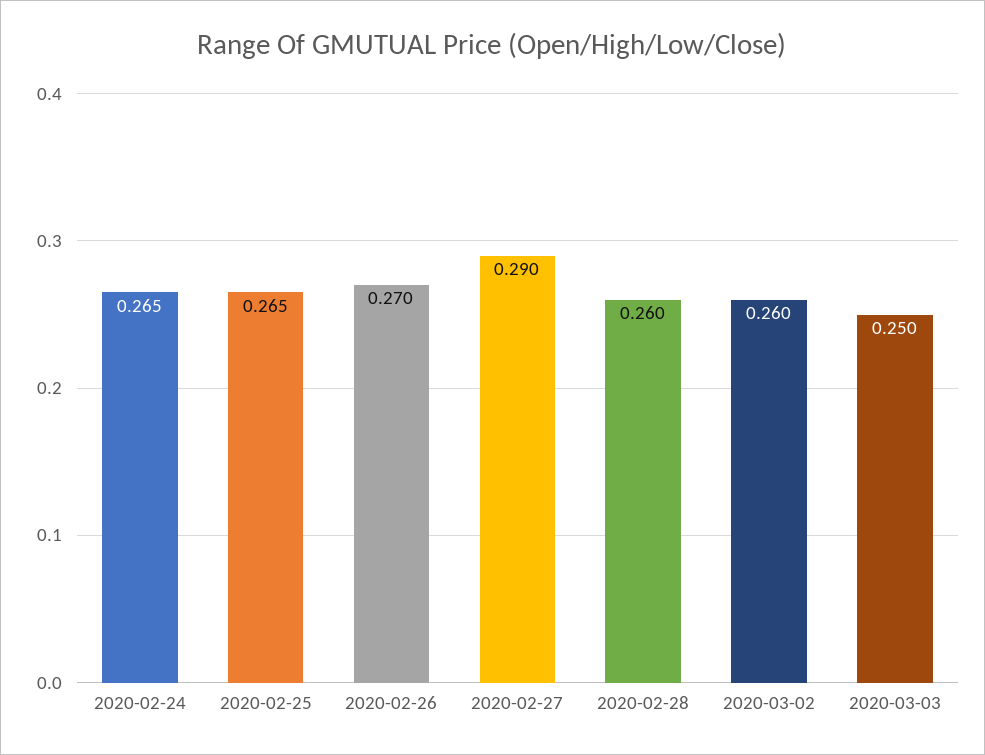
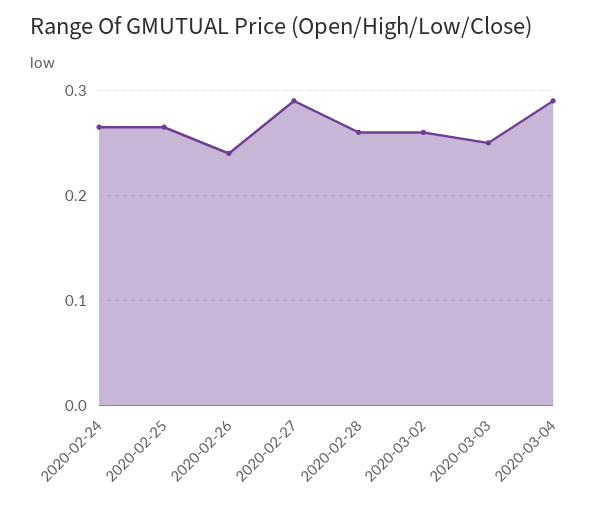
2020-02-26: 0.27 -> 0.24
2020-03-04: none -> 0.29

